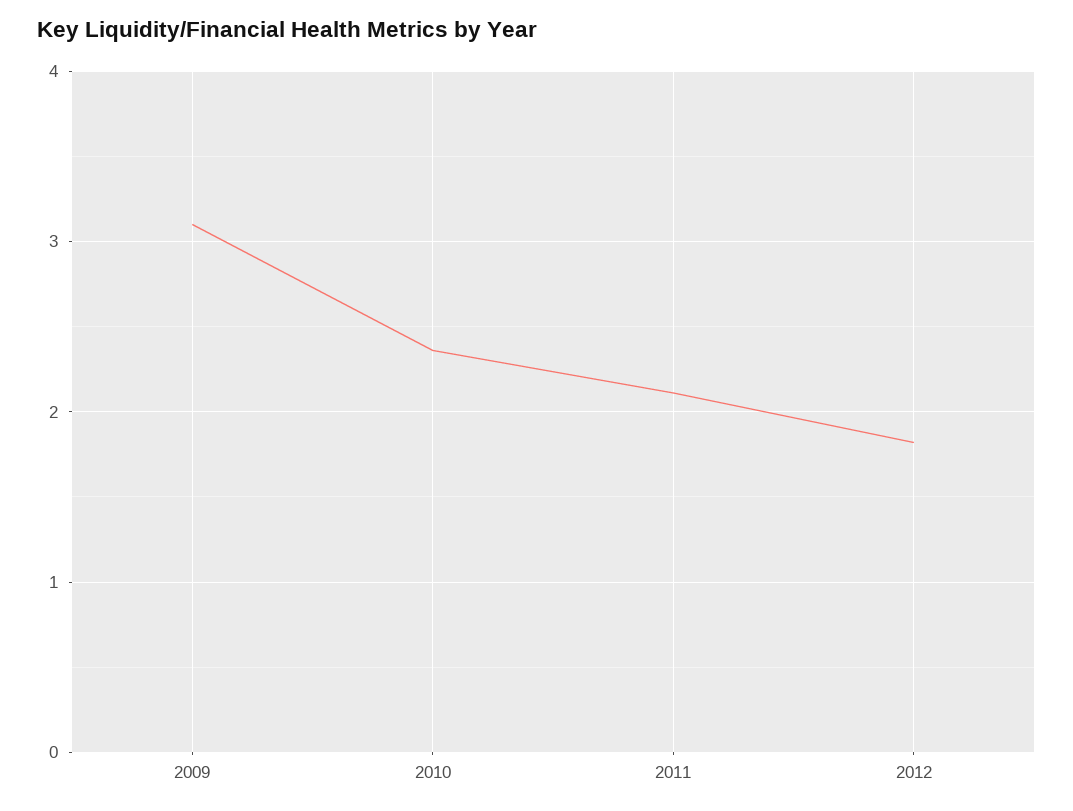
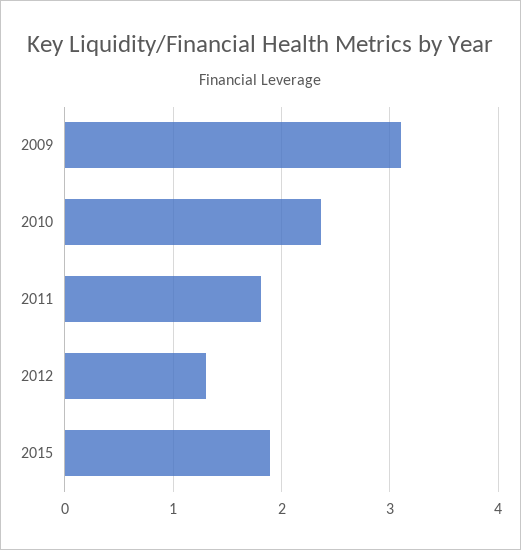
2011: 2.1 -> 1.8
2012: 1.8 -> 1.3
2015: none -> 1.9

